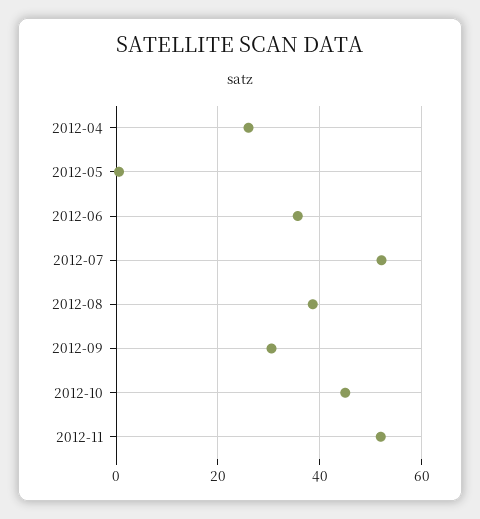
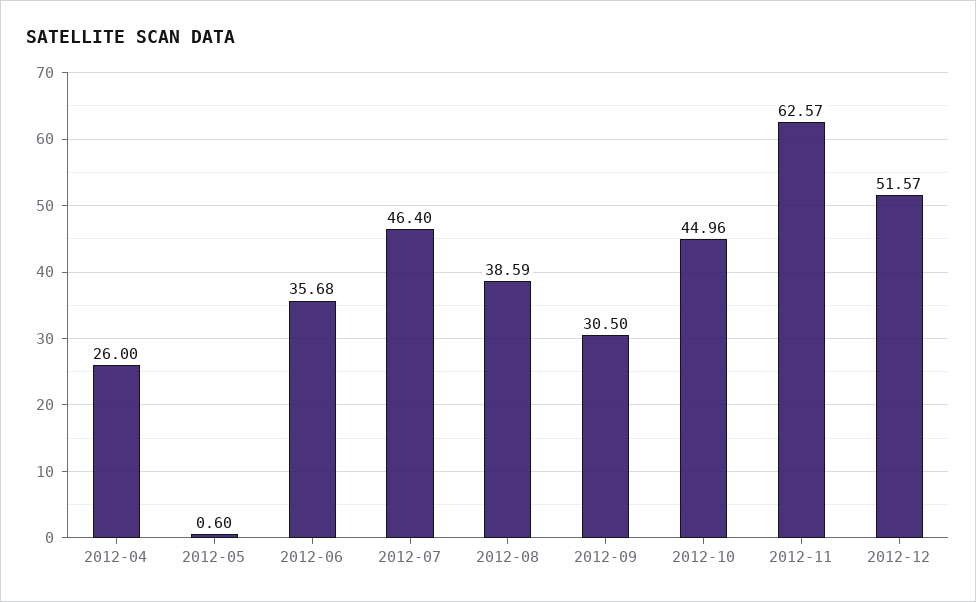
2012-07: 52 -> 46.4
2012-11: 52 -> 62.57
2012-12: none -> 51.57

